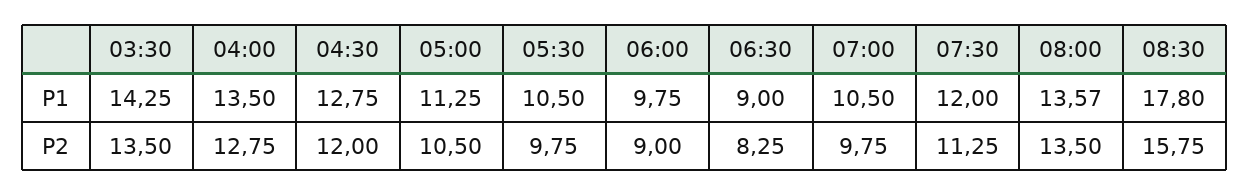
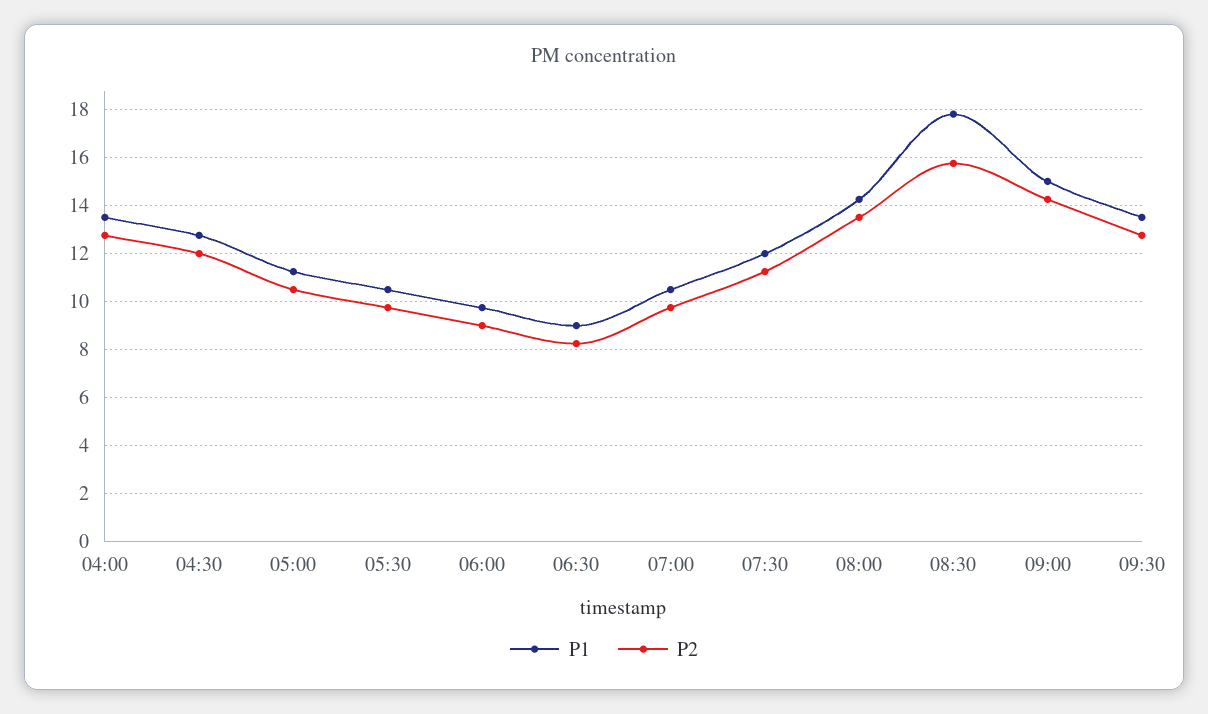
P1, 03:30: 14.25 -> none
P1, 08:00: 13.57 -> 14.25
P2, 03:30: 13.5 -> none
P1, 09:00: none -> 15
P2, 09:00: none -> 14.25
P1, 09:30: none -> 13.5
P2, 09:30: none -> 12.75

